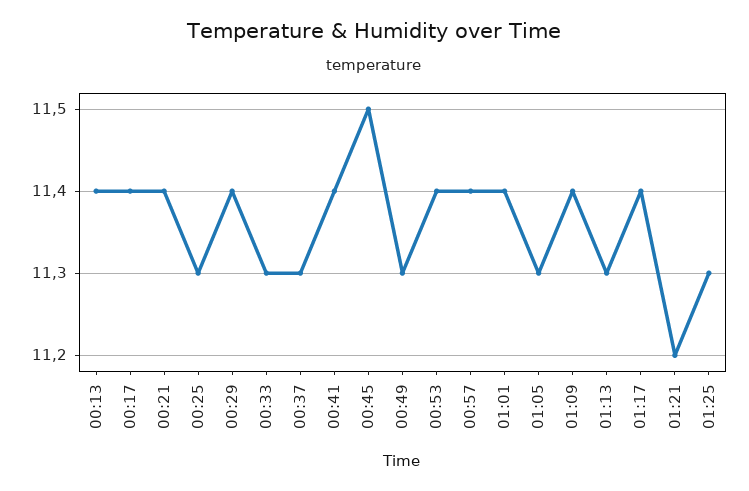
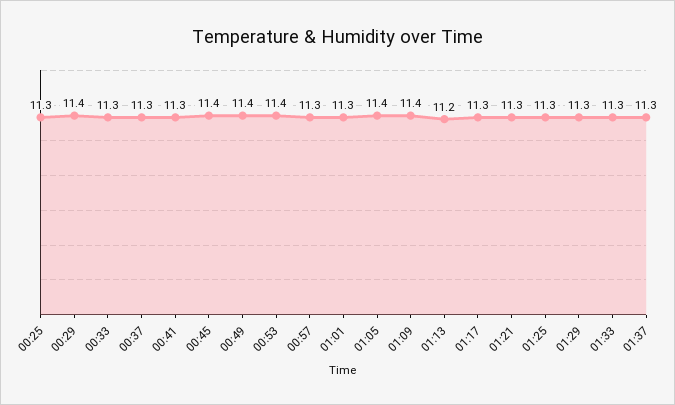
00:13: 11.4 -> none
00:17: 11.4 -> none
00:21: 11.4 -> none
00:41: 11.4 -> 11.3
00:45: 11.5 -> 11.4
00:49: 11.3 -> 11.4
00:57: 11.4 -> 11.3
01:01: 11.4 -> 11.3
01:05: 11.3 -> 11.4
01:13: 11.3 -> 11.2
01:17: 11.4 -> 11.3
01:21: 11.2 -> 11.3
01:29: none -> 11.3
01:33: none -> 11.3
01:37: none -> 11.3

